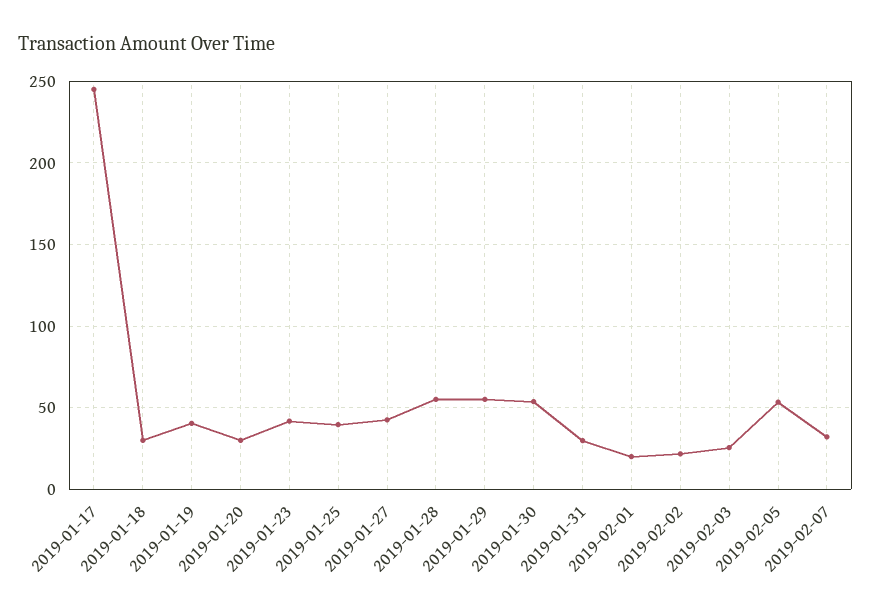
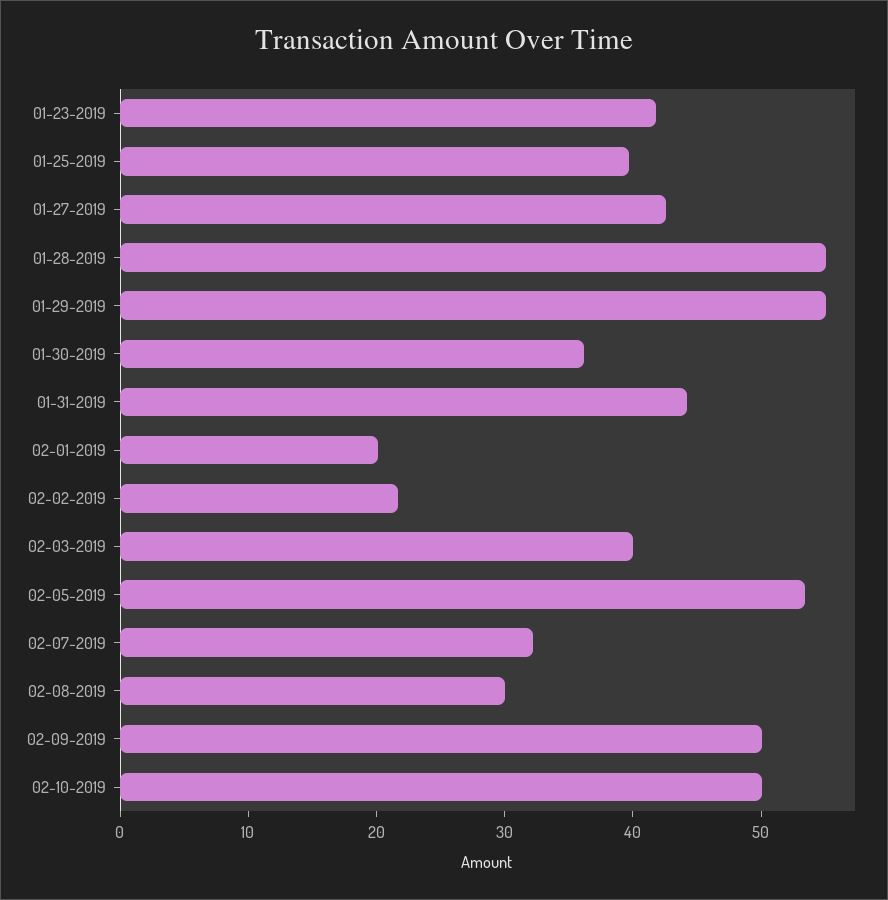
2019-01-17: 245 -> none
2019-01-18: 30 -> none
2019-01-19: 40 -> none
2019-01-20: 30 -> none
2019-01-30: 55 -> 36
2019-01-31: 30 -> 44
2019-02-03: 25 -> 40
02-08-2019: none -> 30
02-09-2019: none -> 50
02-10-2019: none -> 50

